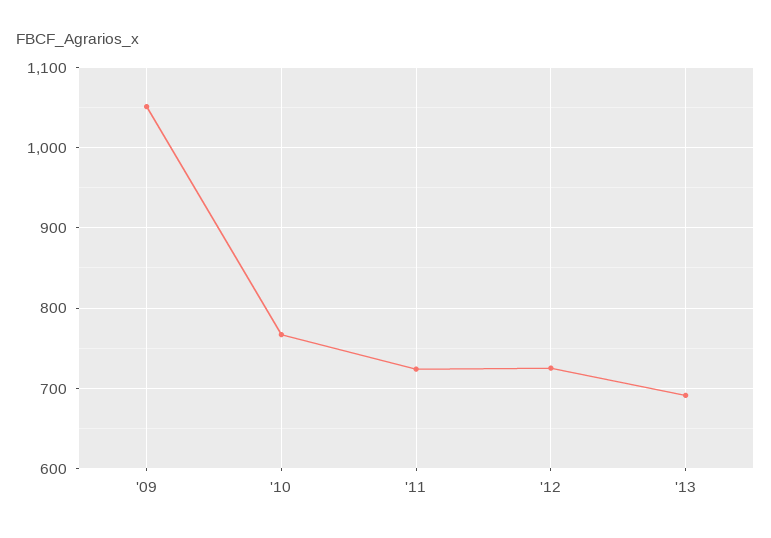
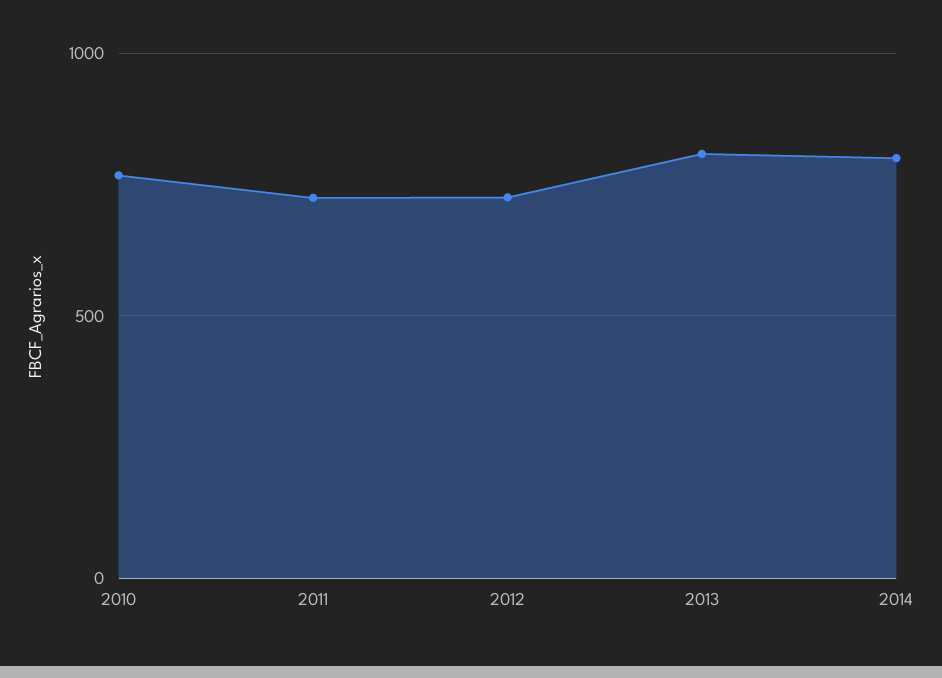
'09: 1050 -> none
'13: 690 -> 800
2014: none -> 800

